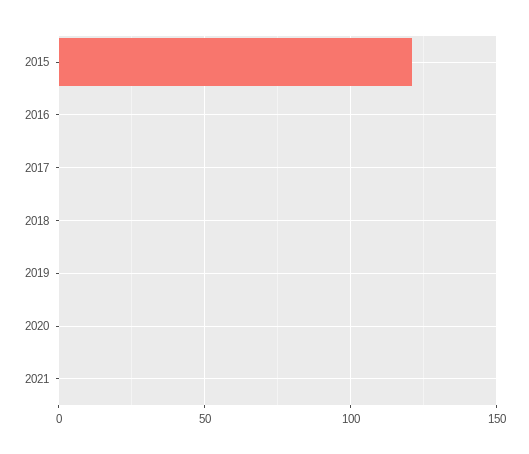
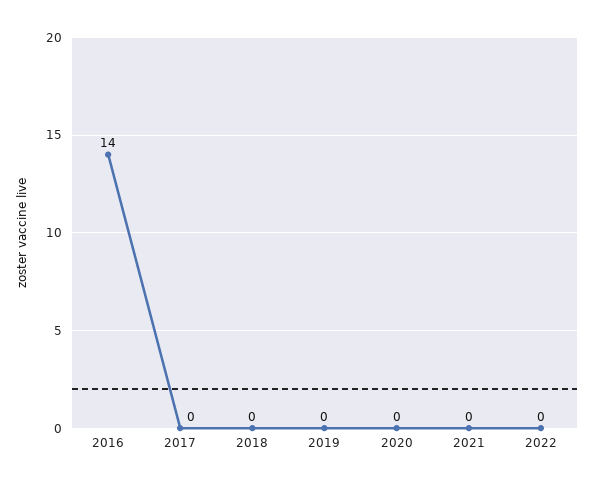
2015: 120 -> none
2016: 0 -> 14
2022: none -> 0

